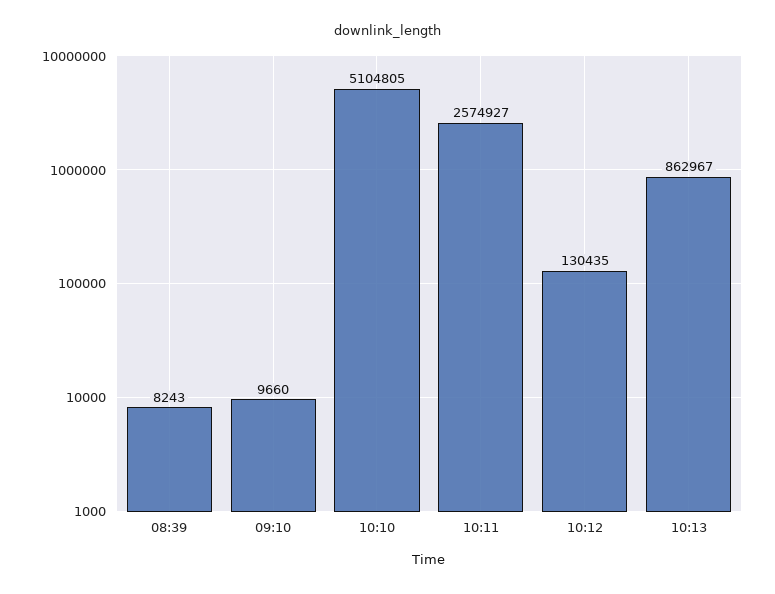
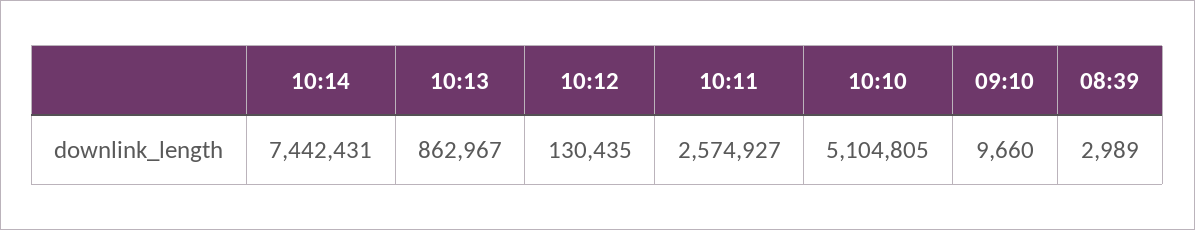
08:39: 8243 -> 2989
10:14: none -> 7442431

